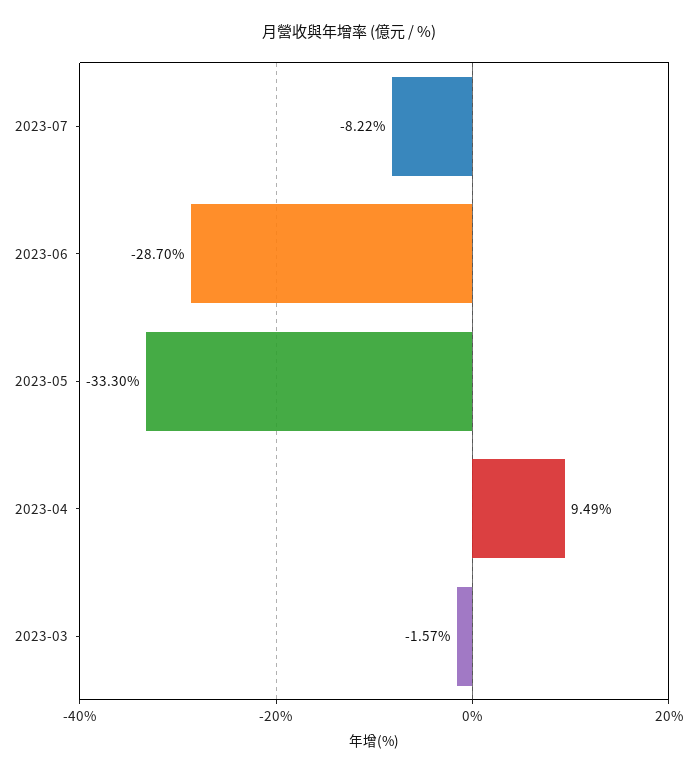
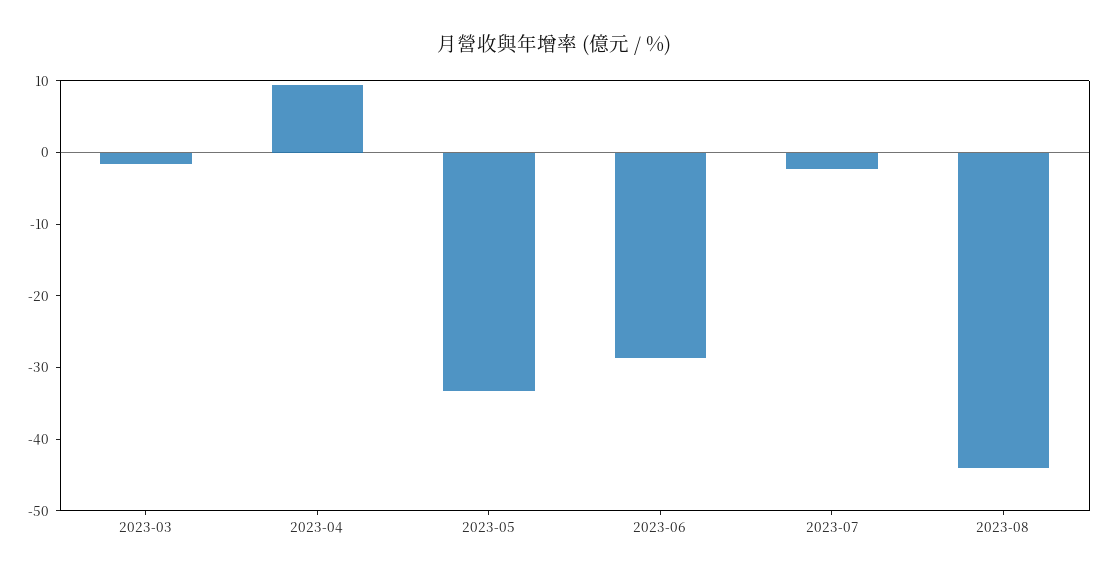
2023-07: -8.22 -> -2
2023-08: none -> -44

